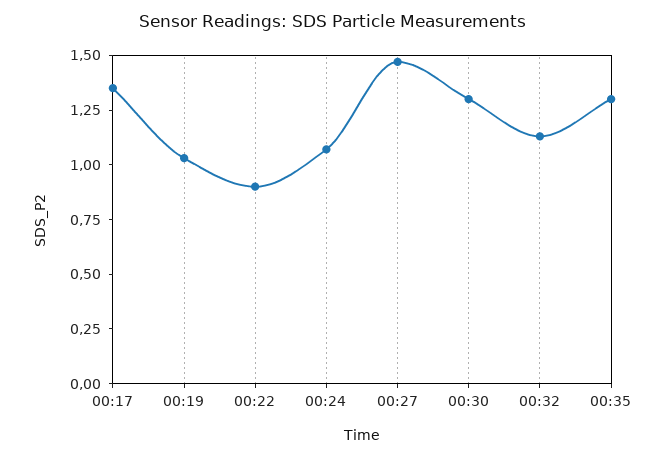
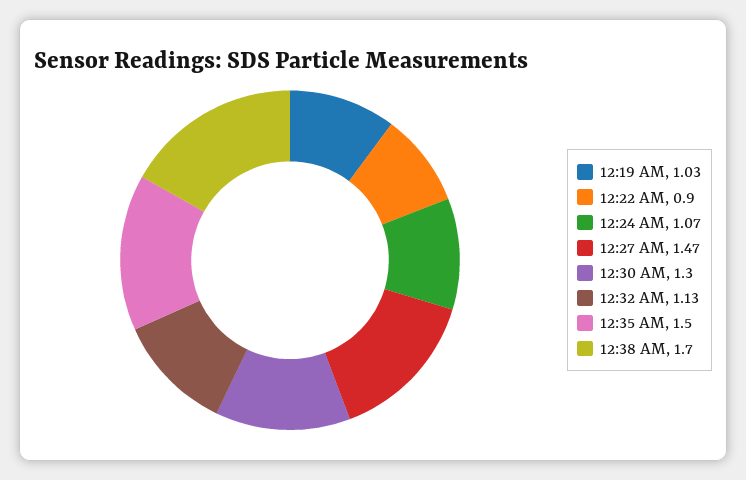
00:17: 1.35 -> none
00:35: 1.3 -> 1.5
12:38 AM: none -> 1.7

